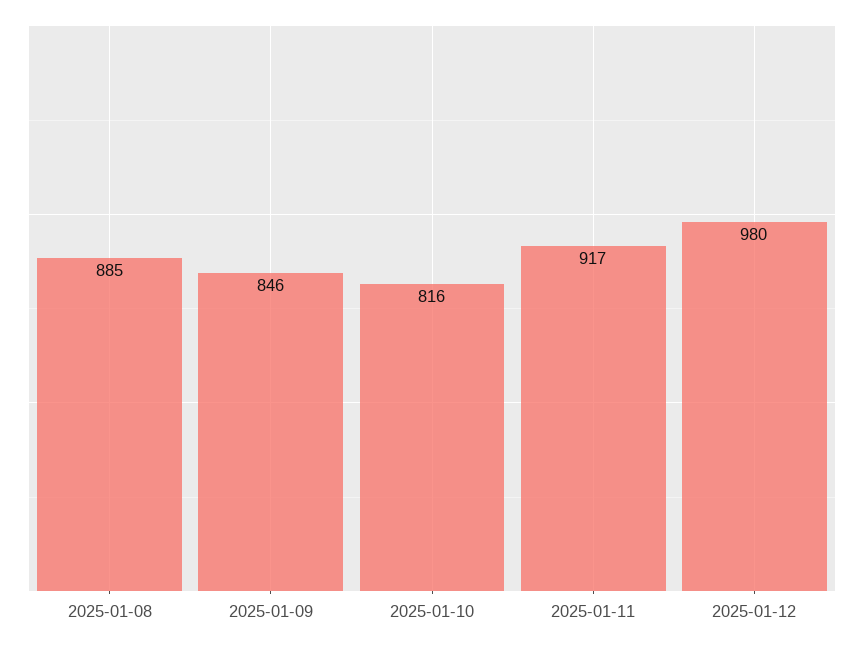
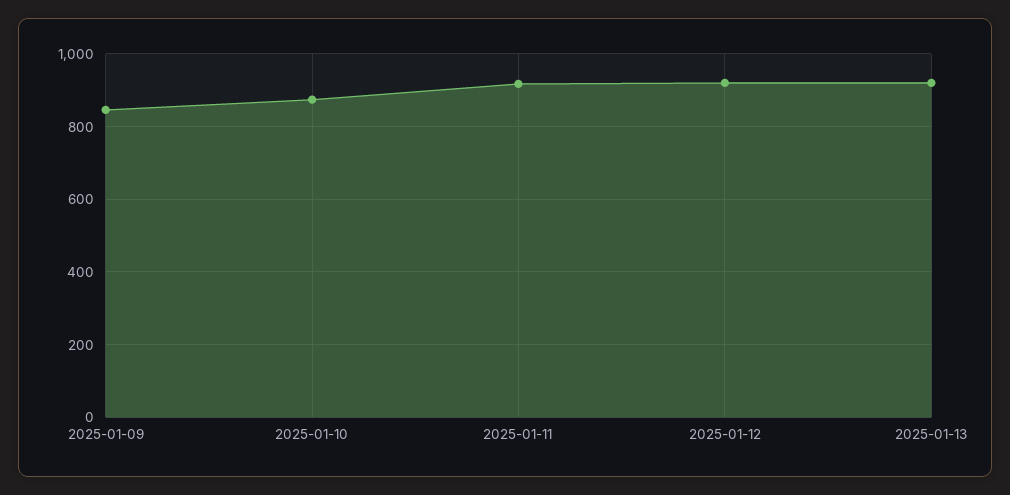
2025-01-08: 885 -> none
2025-01-10: 816 -> 880
2025-01-12: 980 -> 920
2025-01-13: none -> 920

